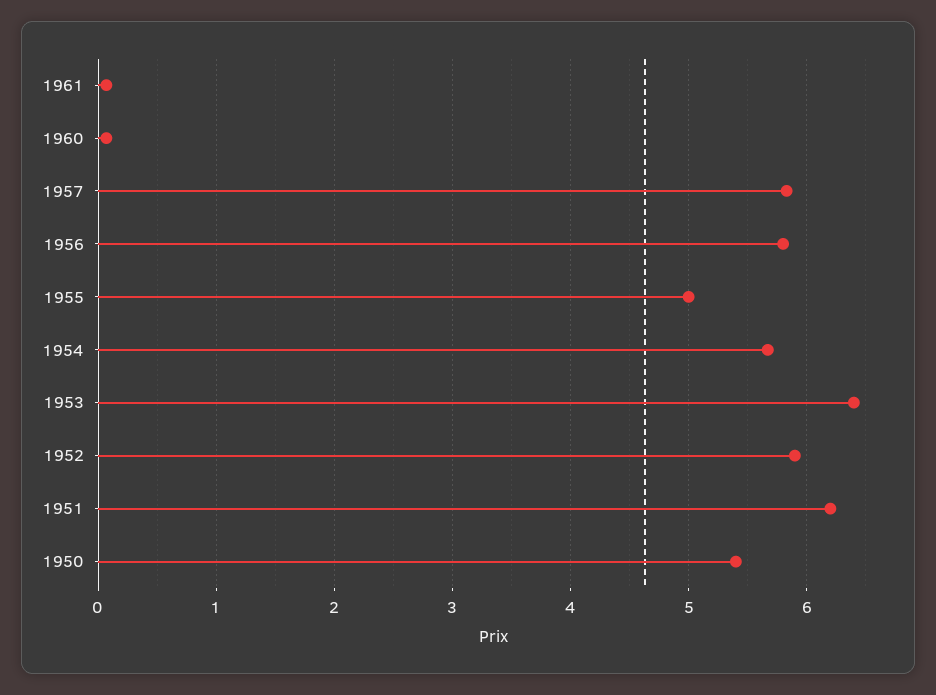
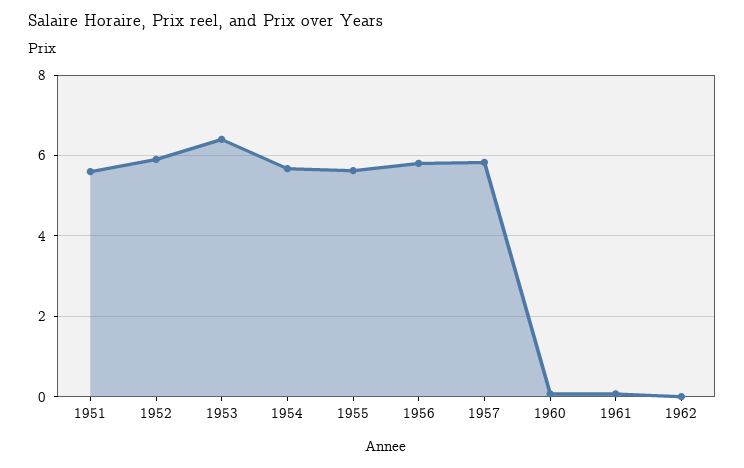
1955: 5 -> 5.6
1951: 6.2 -> 5.6
1950: 5.4 -> none
1962: none -> 0

